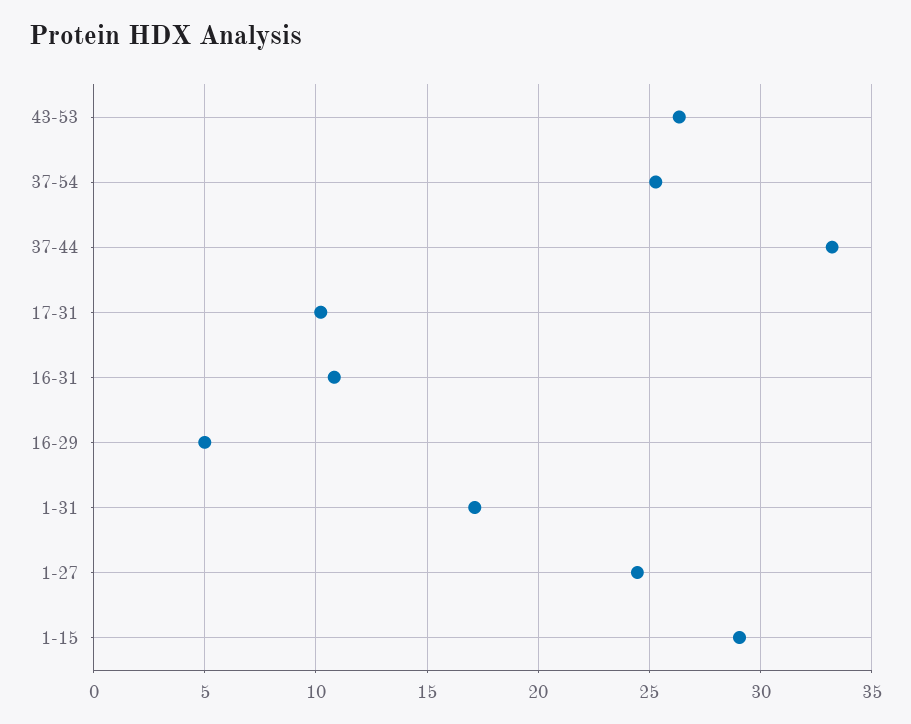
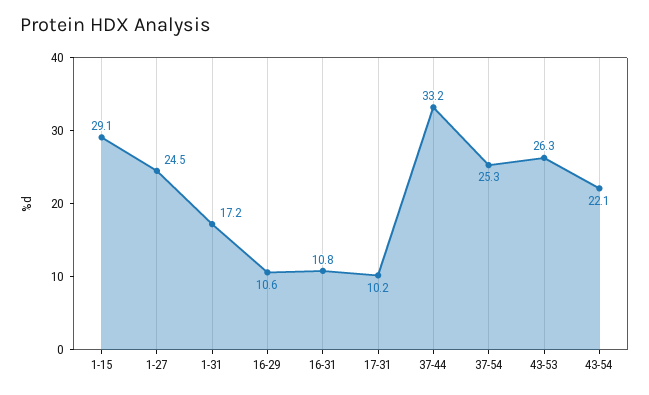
16-29: 5 -> 10.6
43-54: none -> 22.1

